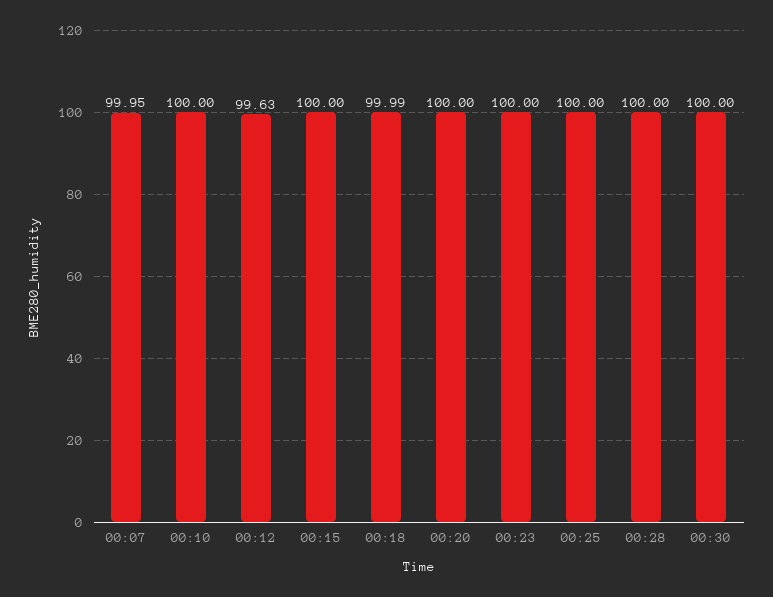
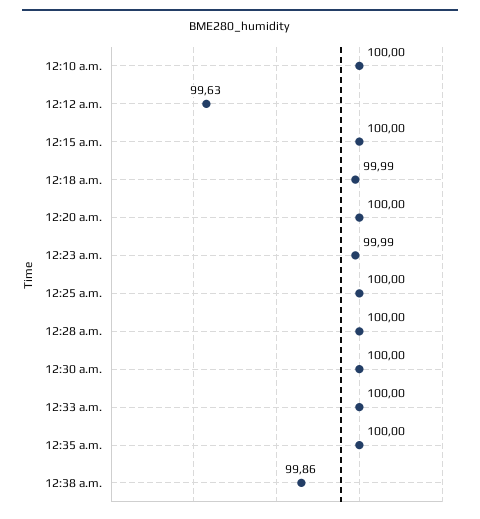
00:07: 99.95 -> none
00:23: 100 -> 99.99
12:33 a.m.: none -> 100
12:35 a.m.: none -> 100
12:38 a.m.: none -> 99.86

